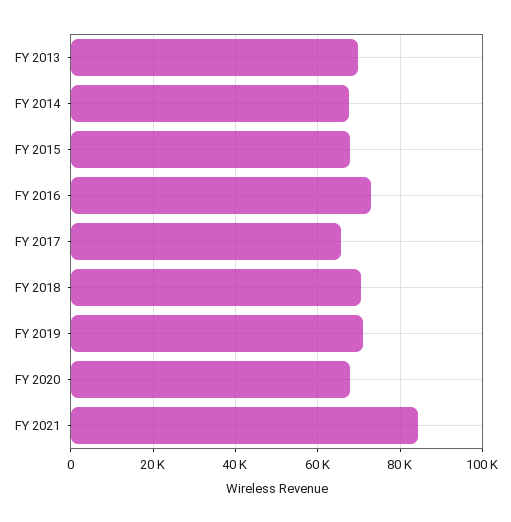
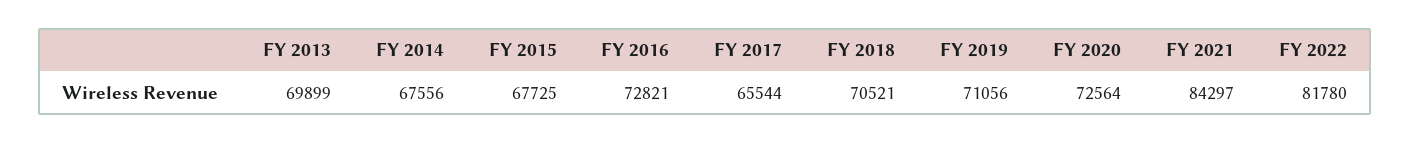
FY 2020: 68000 -> 72564
FY 2022: none -> 81780

